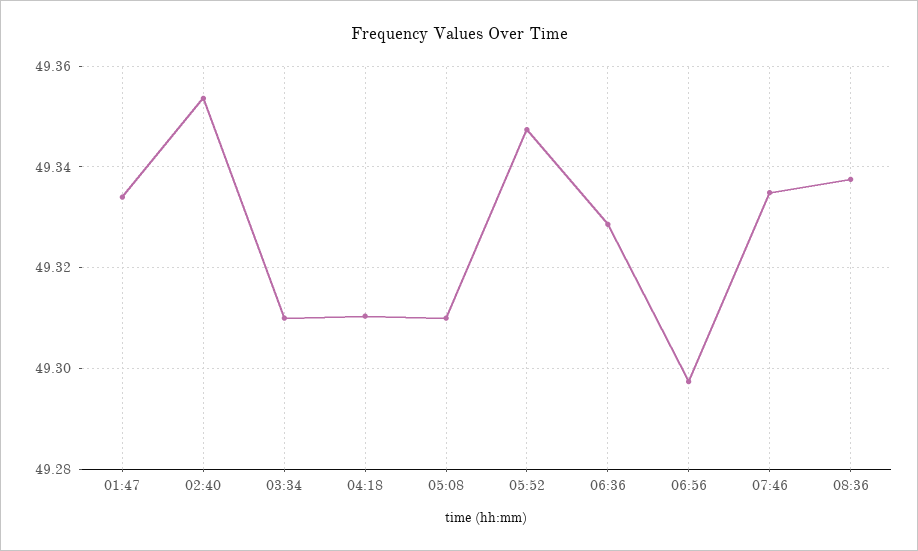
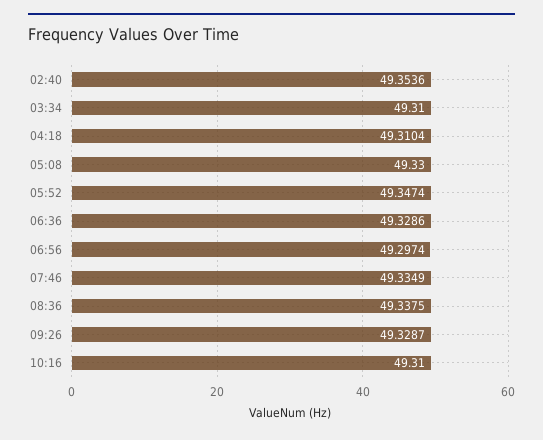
01:47: 49.334 -> none
05:08: 49.31 -> 49.33
09:26: none -> 49.3287
10:16: none -> 49.31

